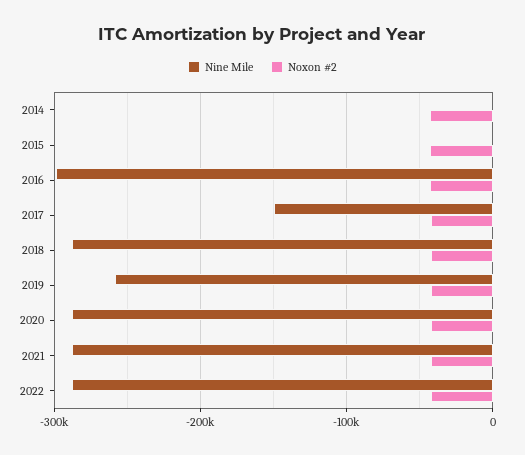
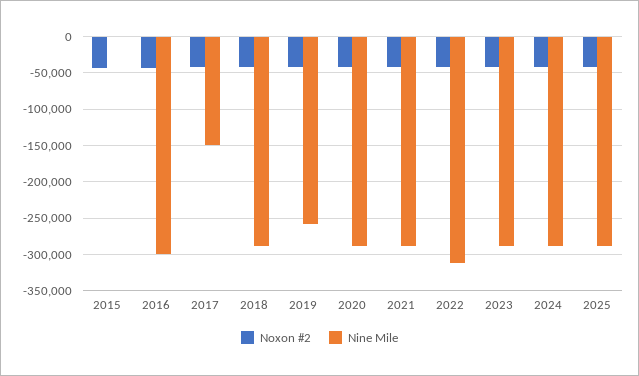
Nine Mile, 2014: 0 -> none
Noxon #2, 2014: -40000 -> none
Nine Mile, 2022: -290000 -> -310000
Noxon #2, 2023: none -> -40000
Nine Mile, 2023: none -> -290000
Noxon #2, 2024: none -> -40000
Nine Mile, 2024: none -> -290000
Noxon #2, 2025: none -> -40000
Nine Mile, 2025: none -> -290000

